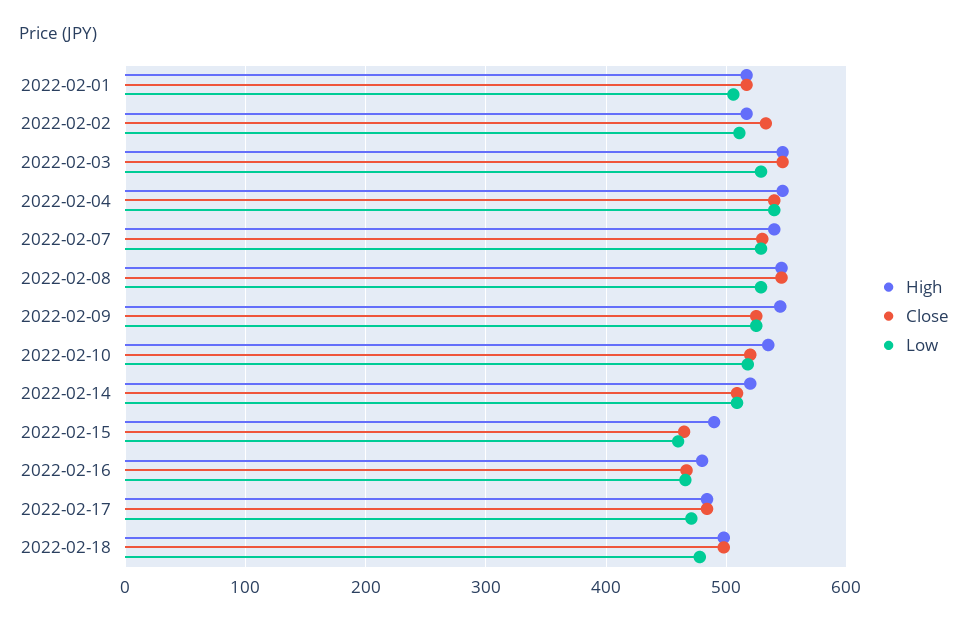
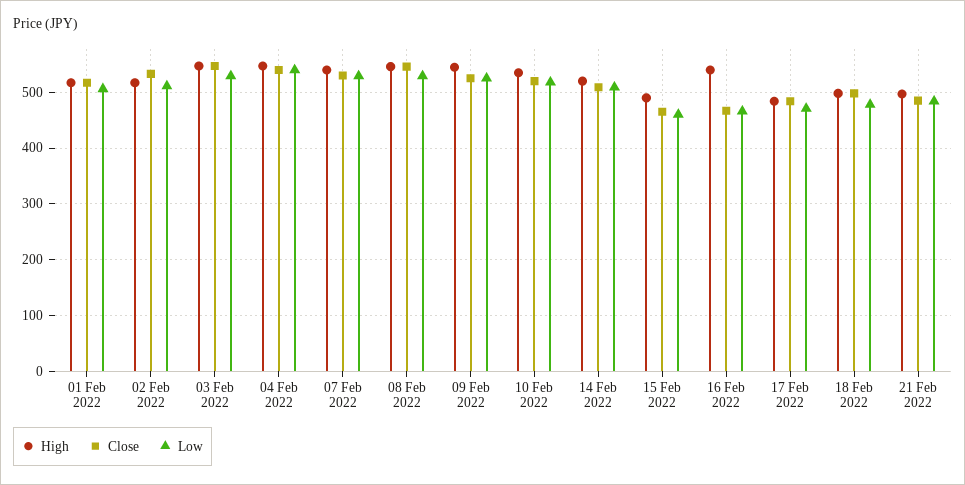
High, 2022-02-16: 480 -> 540
High, 21 Feb 2022: none -> 500
Close, 21 Feb 2022: none -> 480
Low, 21 Feb 2022: none -> 480

